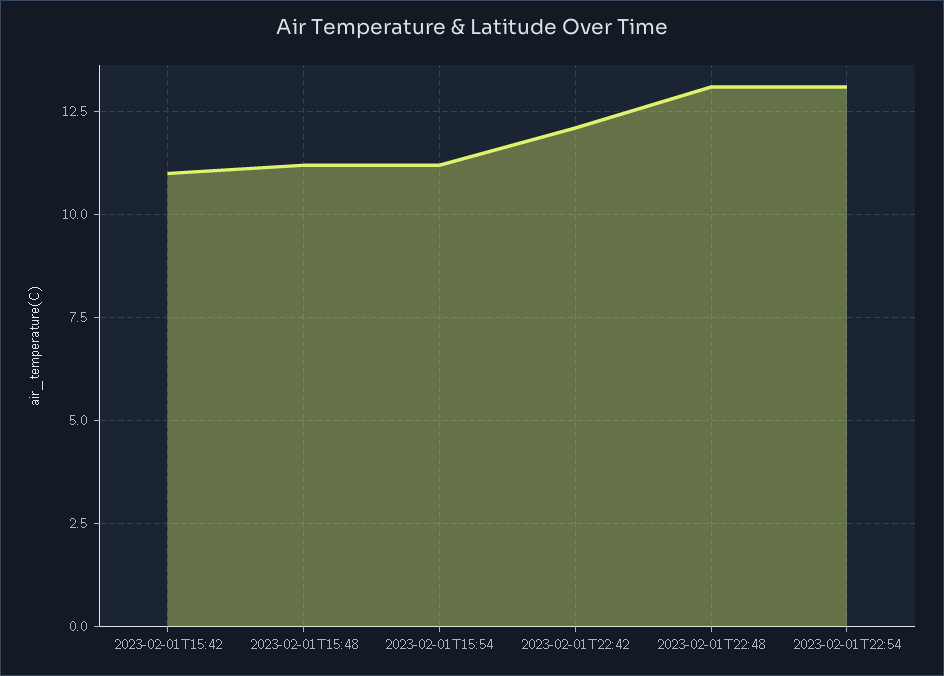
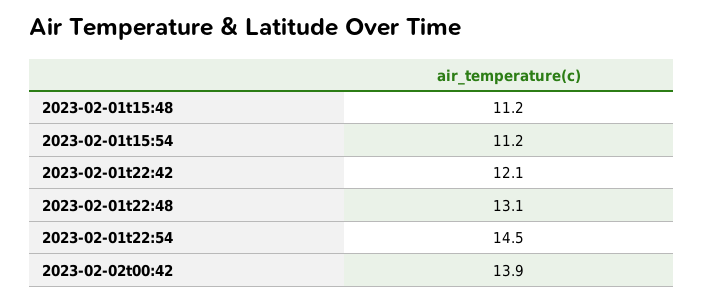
2023-02-01T15:42: 11 -> none
2023-02-01T22:54: 13 -> 14.5
2023-02-02t00:42: none -> 13.9

